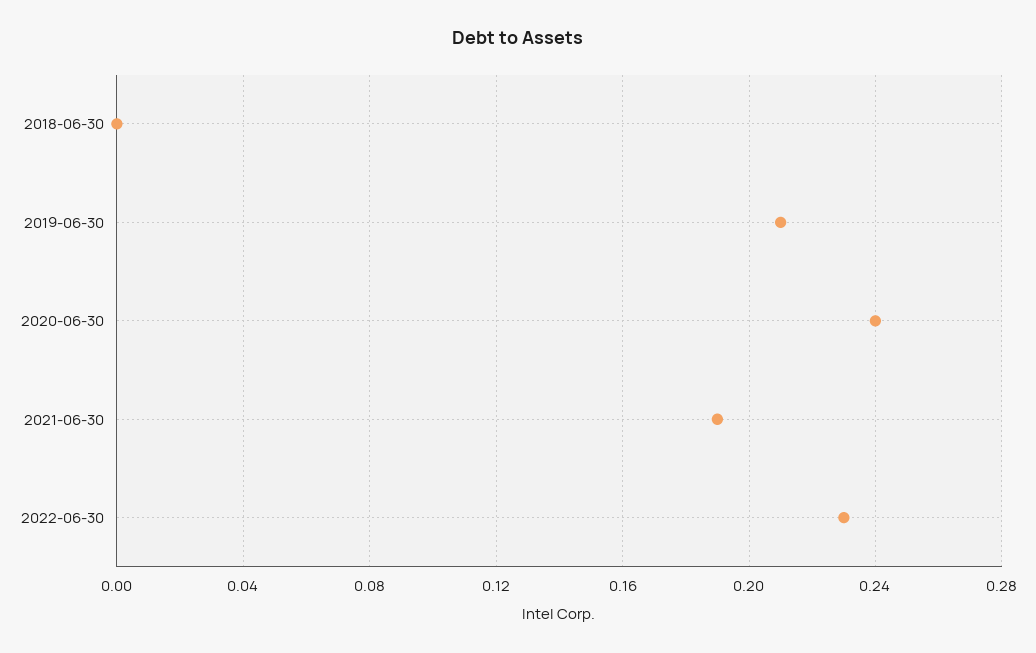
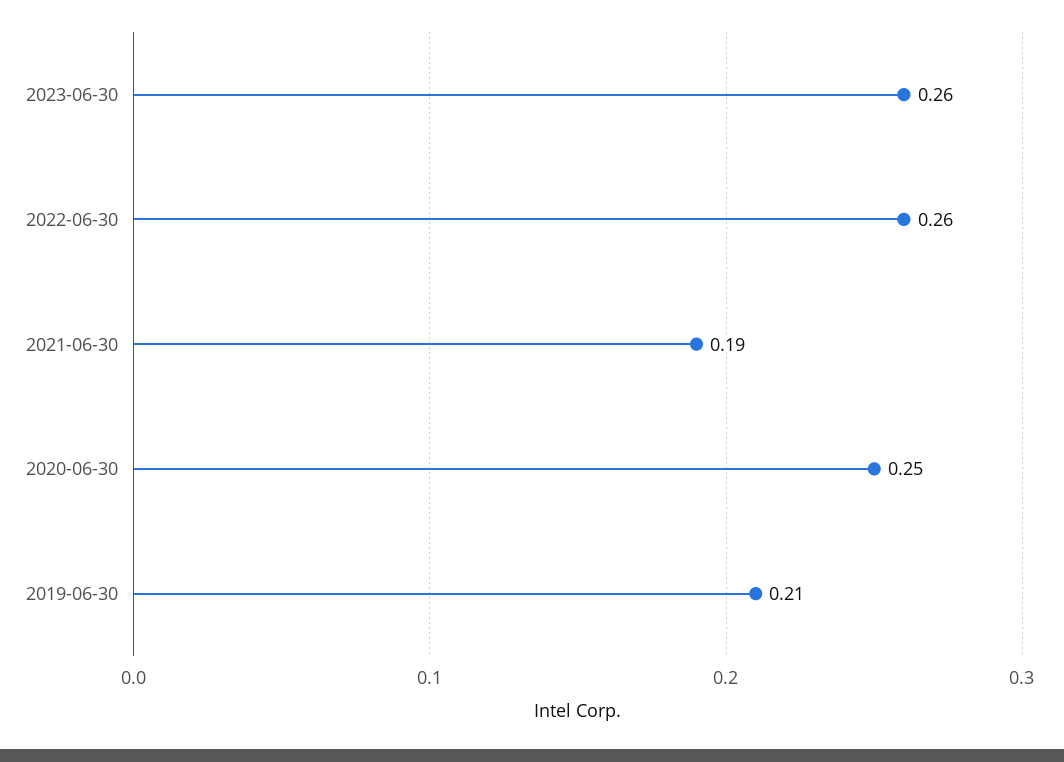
2018-06-30: 0 -> none
2020-06-30: 0.24 -> 0.25
2022-06-30: 0.23 -> 0.26
2023-06-30: none -> 0.26

